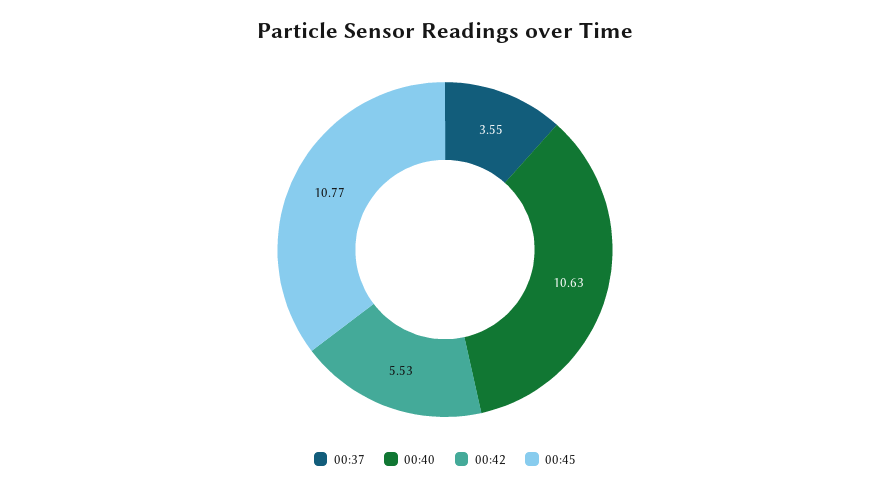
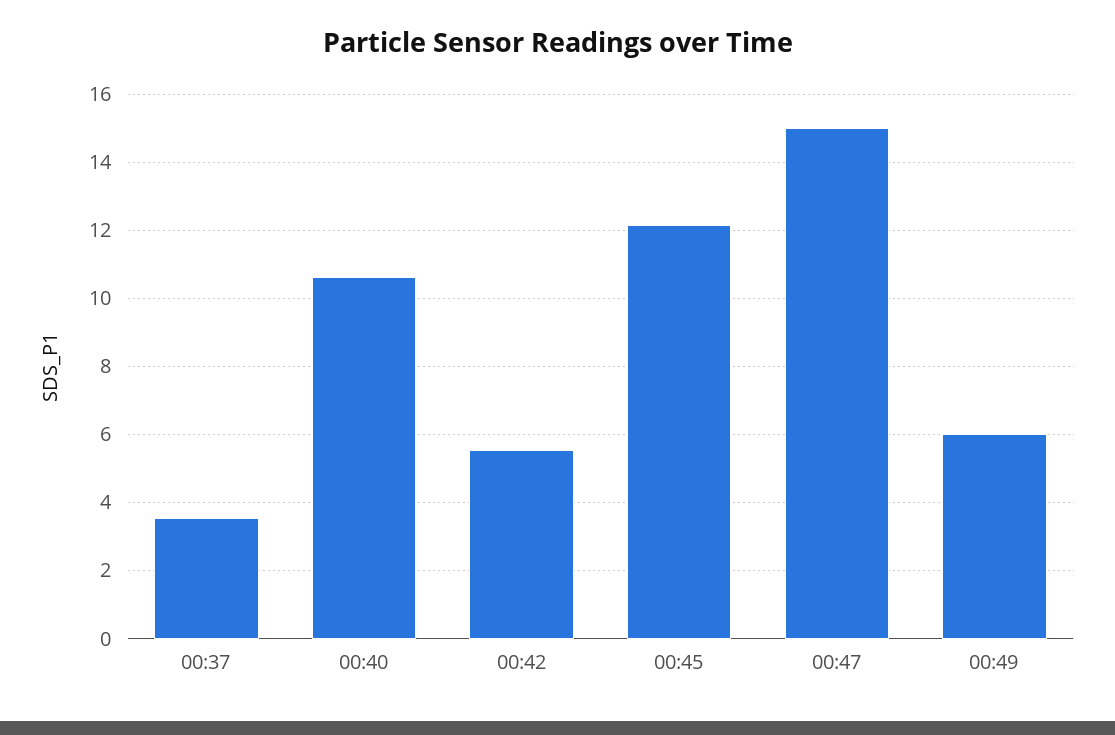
00:45: 10.77 -> 12.2
00:47: none -> 15
00:49: none -> 6

